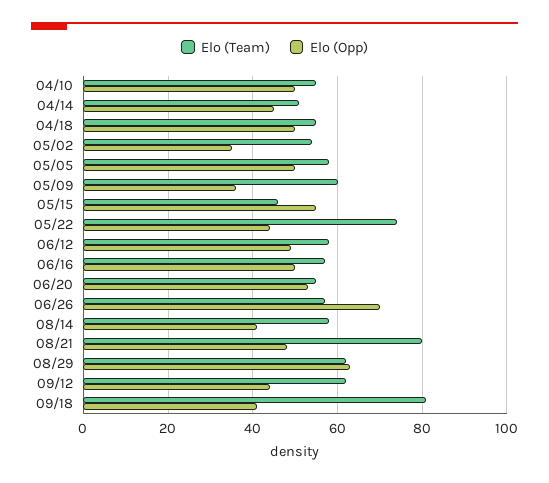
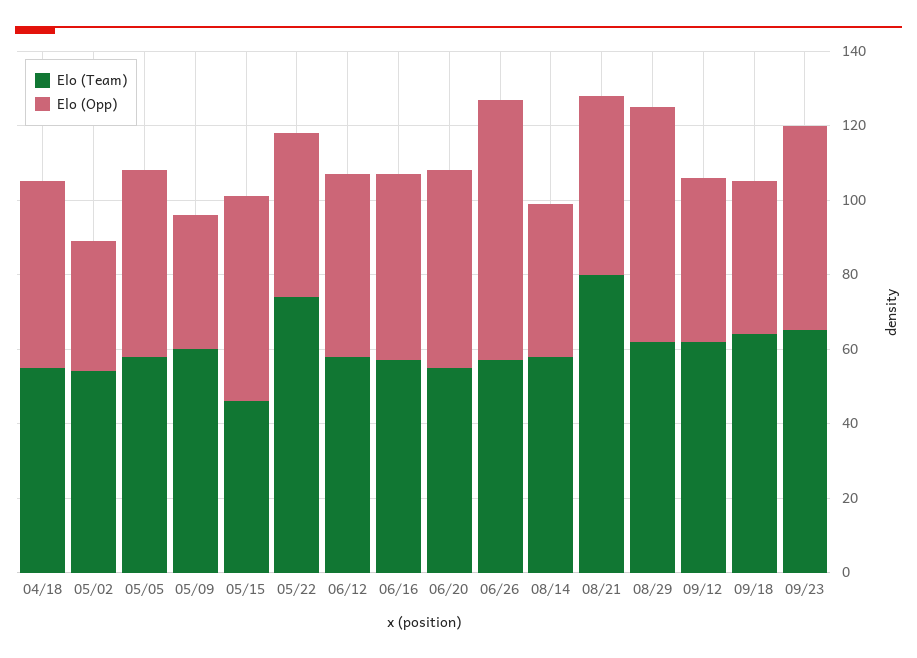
Elo (Team), 04/10: 55 -> none
Elo (Opp), 04/10: 50 -> none
Elo (Team), 04/14: 50 -> none
Elo (Opp), 04/14: 45 -> none
Elo (Team), 09/18: 80 -> 65
Elo (Team), 09/23: none -> 65
Elo (Opp), 09/23: none -> 55

